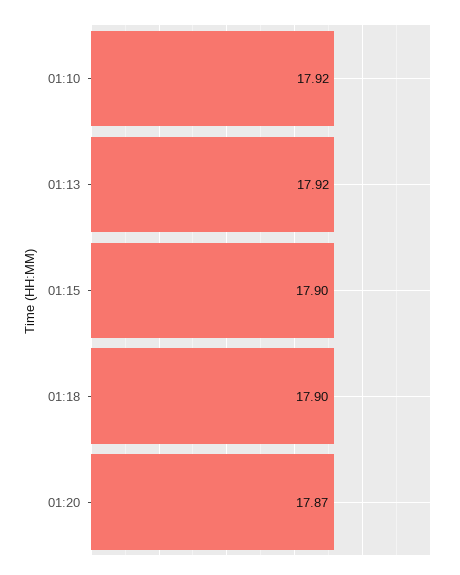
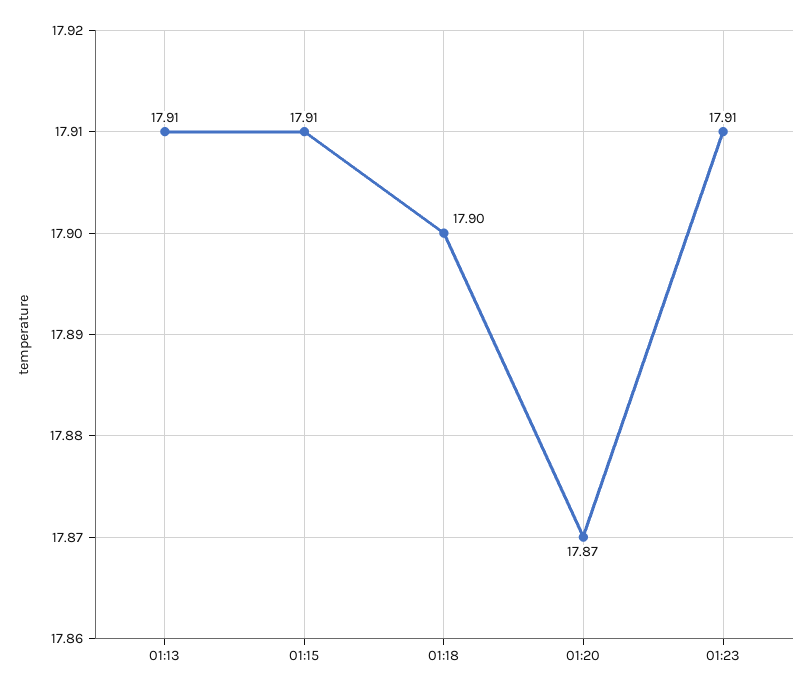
01:10: 17.92 -> none
01:13: 17.92 -> 17.91
01:15: 17.9 -> 17.91
01:23: none -> 17.91

